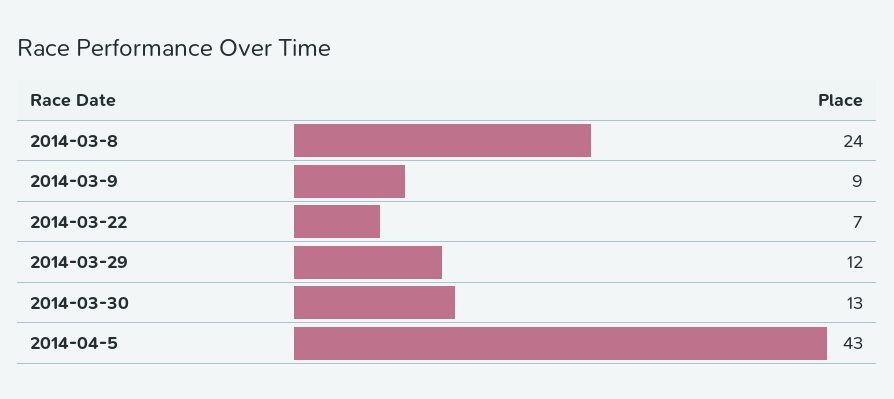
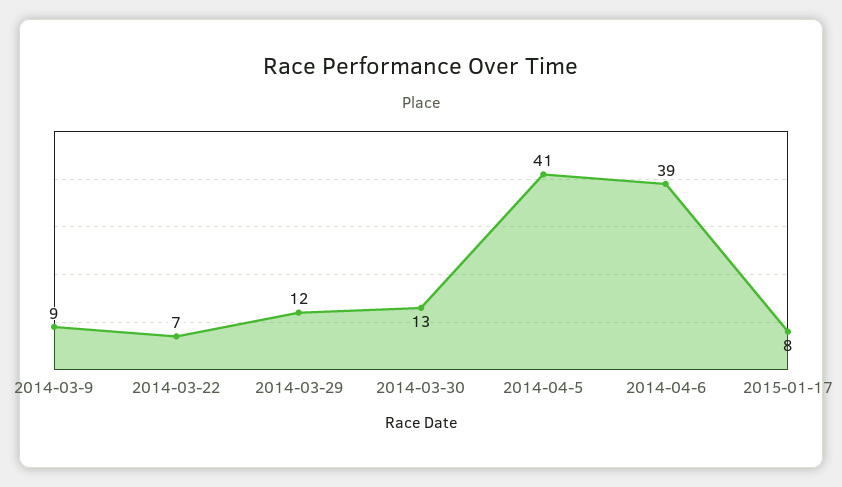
2014-03-8: 24 -> none
2014-04-5: 43 -> 41
2014-04-6: none -> 39
2015-01-17: none -> 8

